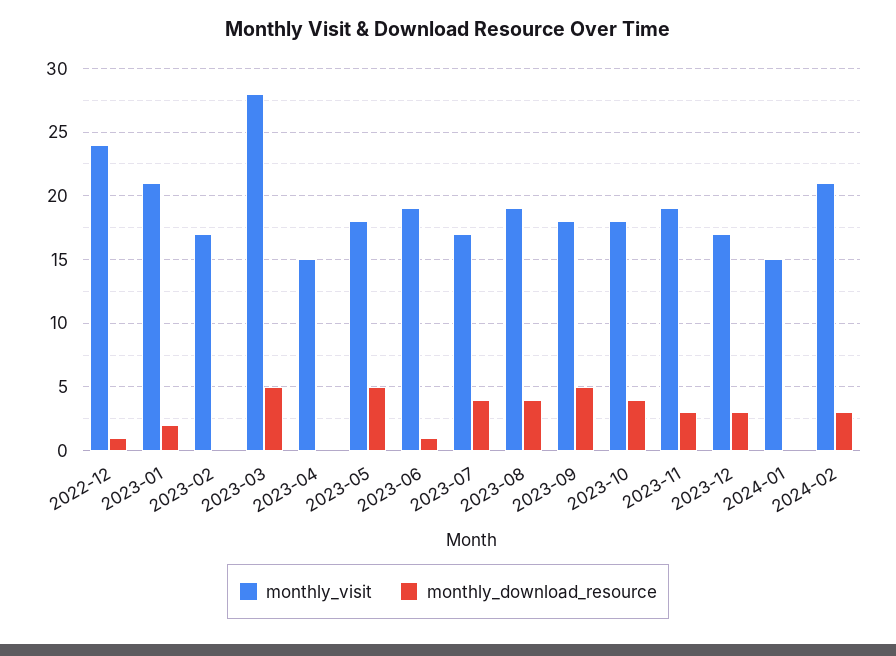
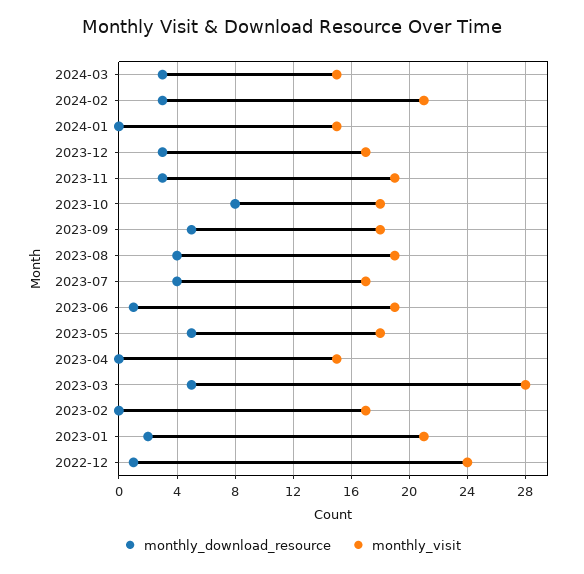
monthly_download_resource, 2023-10: 4 -> 8
monthly_download_resource, 2024-03: none -> 3
monthly_visit, 2024-03: none -> 15

